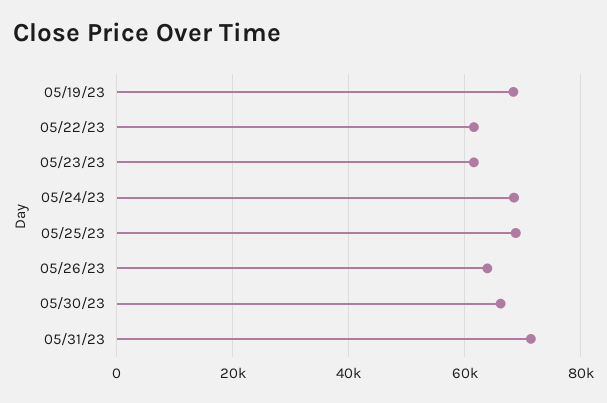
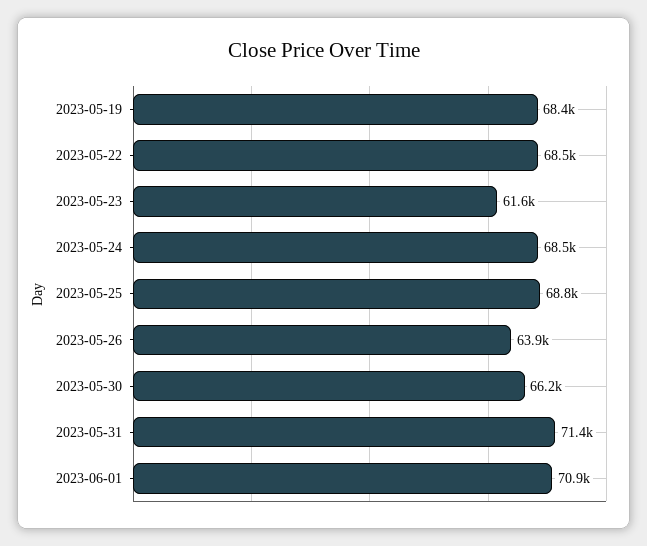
05/22/23: 62000 -> 68500
2023-06-01: none -> 70900

